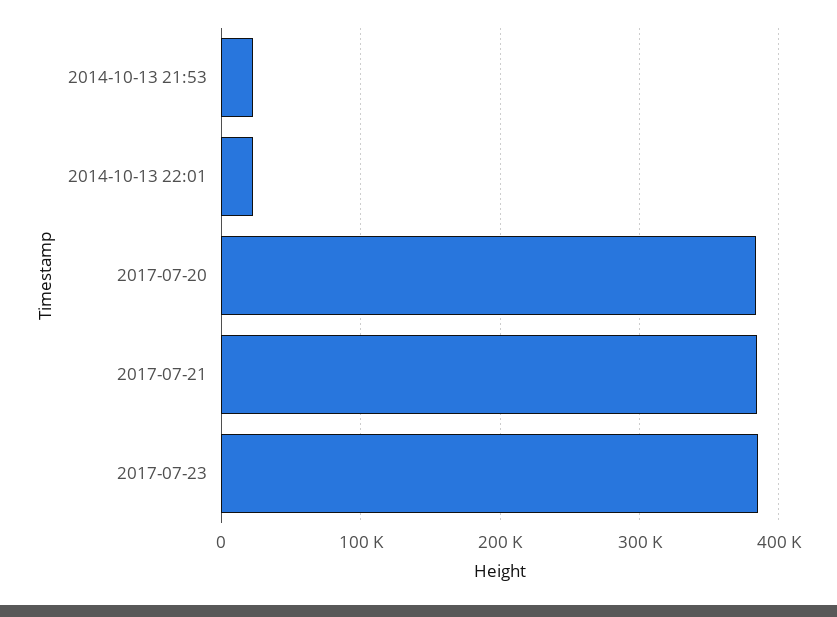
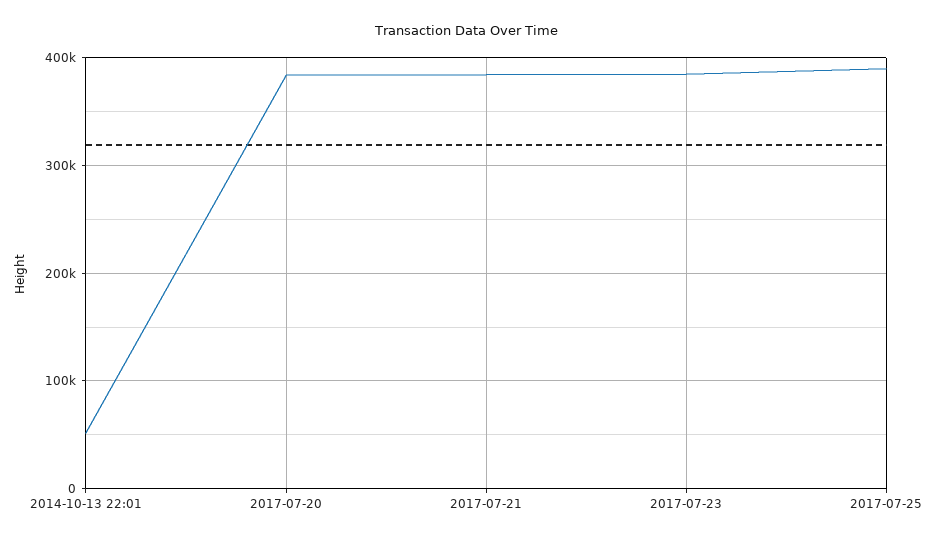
2014-10-13 21:53: 20000 -> none
2014-10-13 22:01: 20000 -> 50000
2017-07-25: none -> 390000

